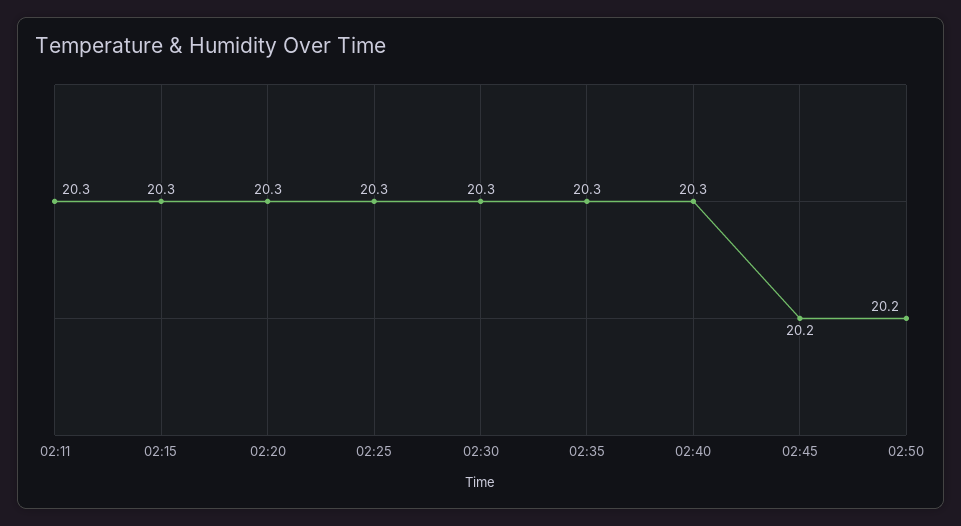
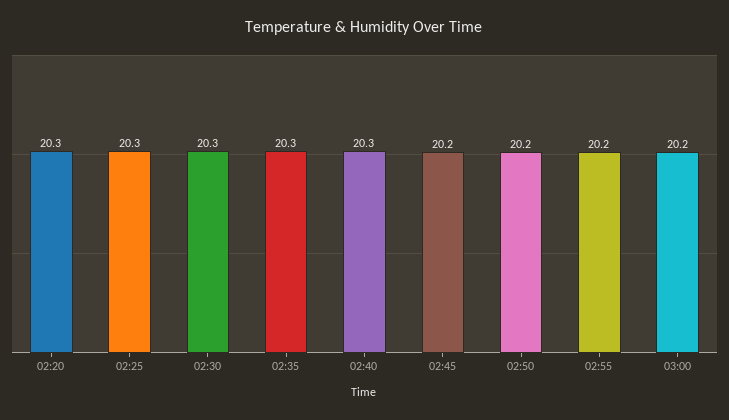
02:11: 20.3 -> none
02:15: 20.3 -> none
02:55: none -> 20.2
03:00: none -> 20.2

